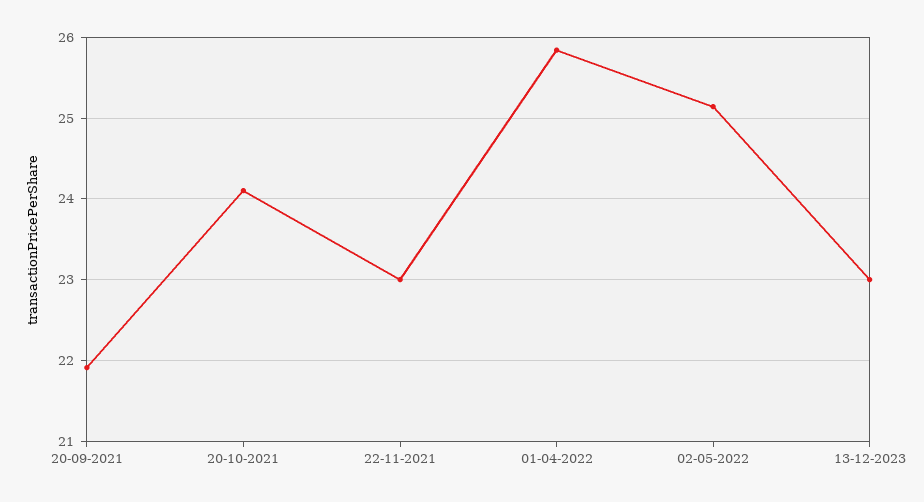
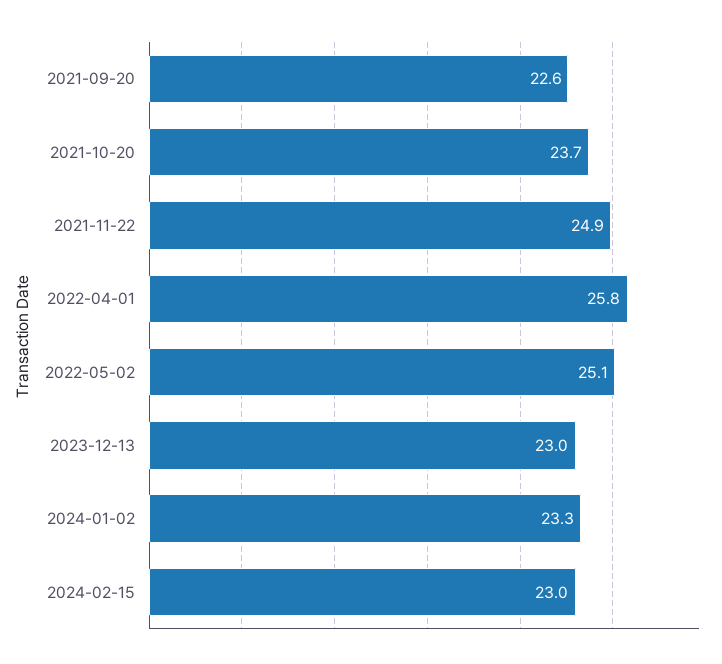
20-09-2021: 21.9 -> 22.6
20-10-2021: 24.1 -> 23.7
22-11-2021: 23 -> 24.9
2024-01-02: none -> 23.3
2024-02-15: none -> 23

